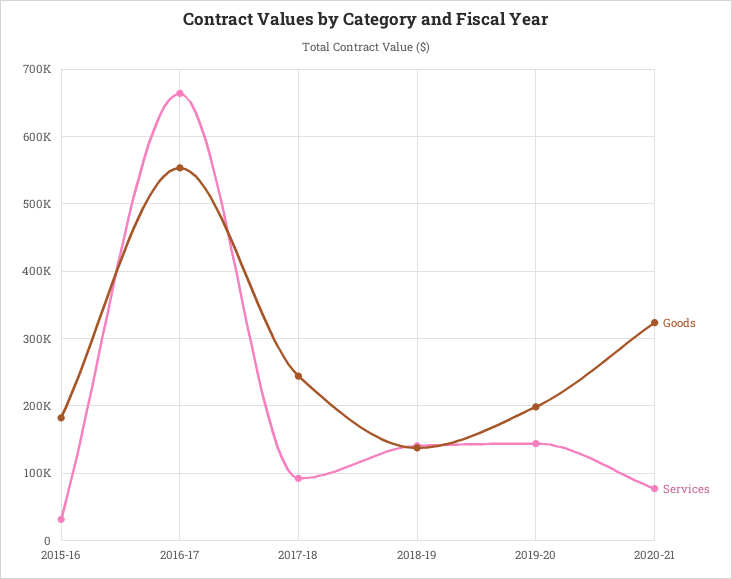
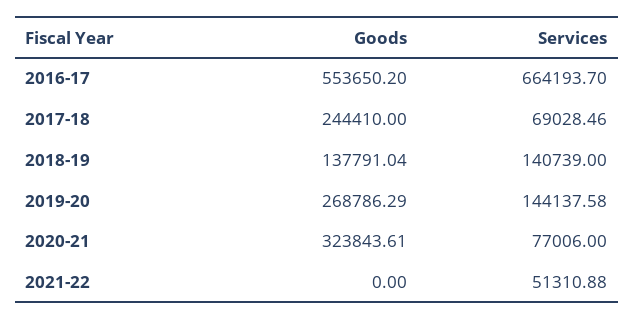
Goods, 2015-16: 180000 -> none
Services, 2015-16: 30000 -> none
Services, 2017-18: 90000 -> 69028.46
Goods, 2019-20: 200000 -> 268786.29
Goods, 2021-22: none -> 0
Services, 2021-22: none -> 51310.88

